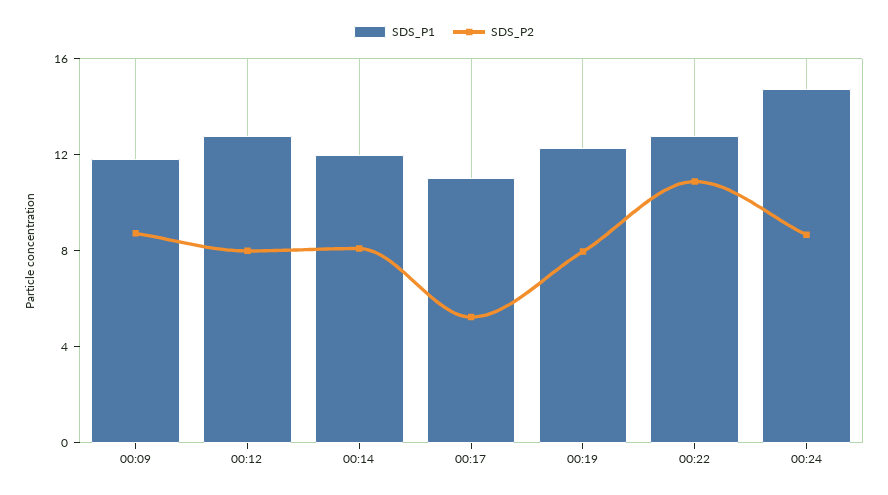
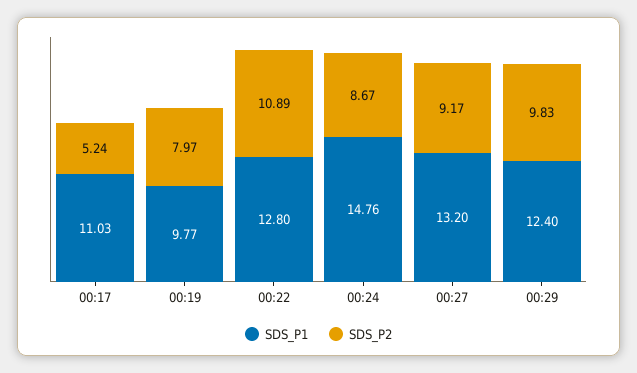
SDS_P1, 00:09: 12 -> none
SDS_P2, 00:09: 9 -> none
SDS_P1, 00:12: 13 -> none
SDS_P2, 00:12: 8 -> none
SDS_P1, 00:14: 12 -> none
SDS_P2, 00:14: 8 -> none
SDS_P1, 00:19: 12 -> 9.77
SDS_P1, 00:27: none -> 13.2
SDS_P2, 00:27: none -> 9.17
SDS_P1, 00:29: none -> 12.4
SDS_P2, 00:29: none -> 9.83

